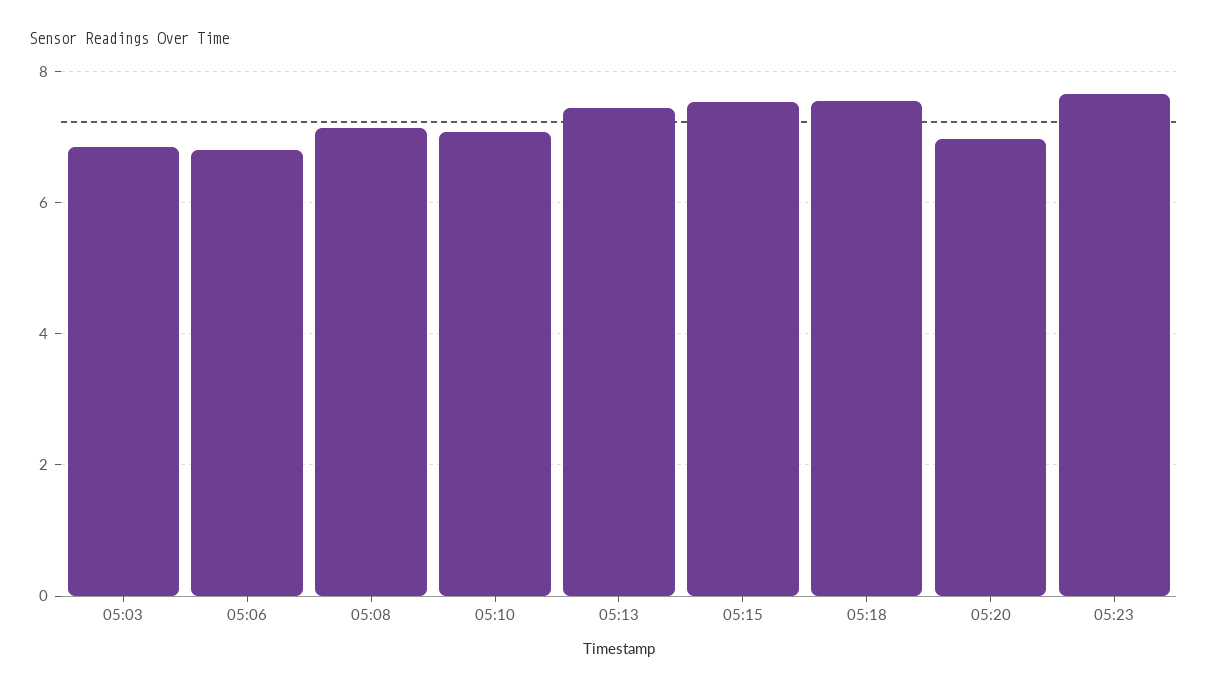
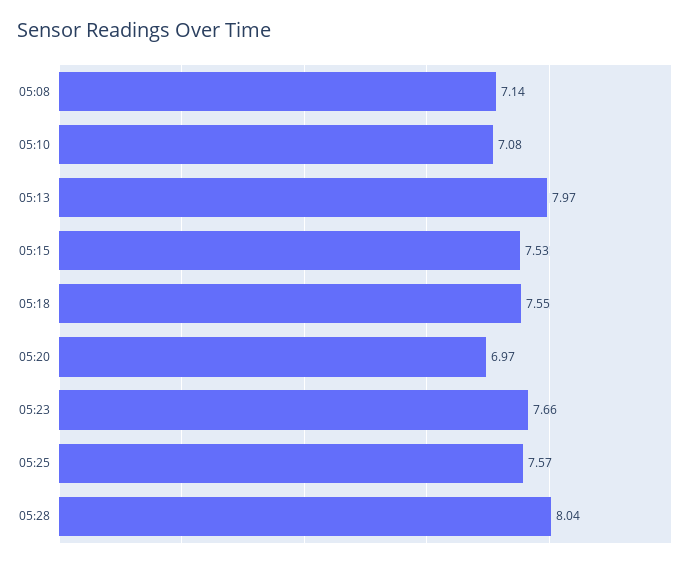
05:03: 6.8 -> none
05:06: 6.8 -> none
05:13: 7.4 -> 7.97
05:25: none -> 7.57
05:28: none -> 8.04

